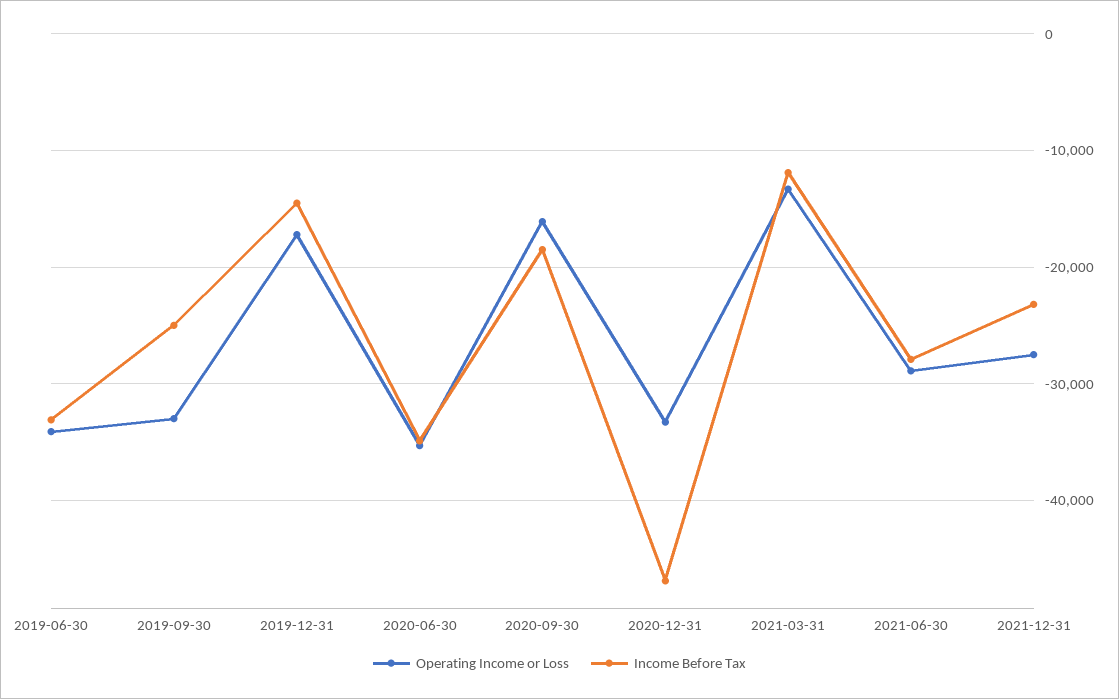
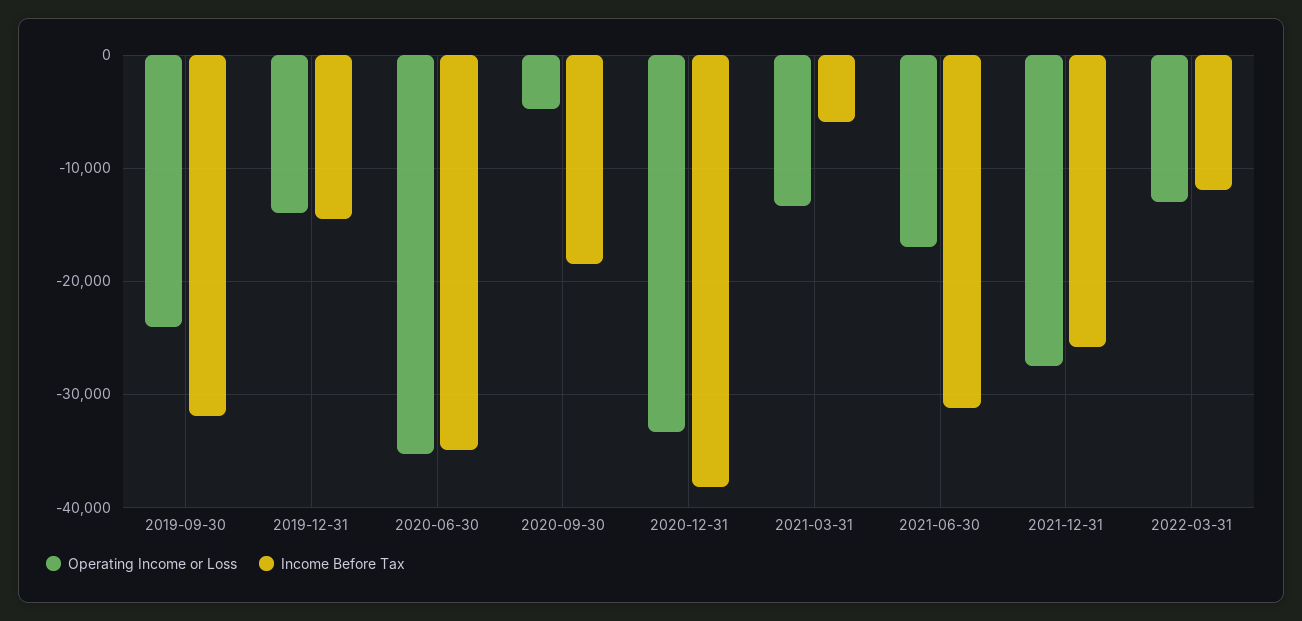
Operating Income or Loss, 2019-06-30: -34000 -> none
Income Before Tax, 2019-06-30: -33000 -> none
Operating Income or Loss, 2019-09-30: -33000 -> -24000
Income Before Tax, 2019-09-30: -25000 -> -32000
Operating Income or Loss, 2019-12-31: -17000 -> -14000
Operating Income or Loss, 2020-09-30: -16000 -> -5000
Income Before Tax, 2020-12-31: -47000 -> -38000
Income Before Tax, 2021-03-31: -12000 -> -6000
Operating Income or Loss, 2021-06-30: -29000 -> -17000
Income Before Tax, 2021-06-30: -28000 -> -31000
Income Before Tax, 2021-12-31: -23000 -> -26000
Operating Income or Loss, 2022-03-31: none -> -13000
Income Before Tax, 2022-03-31: none -> -12000

